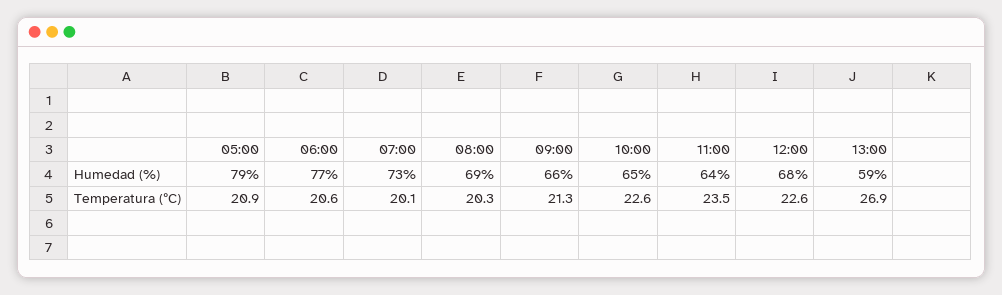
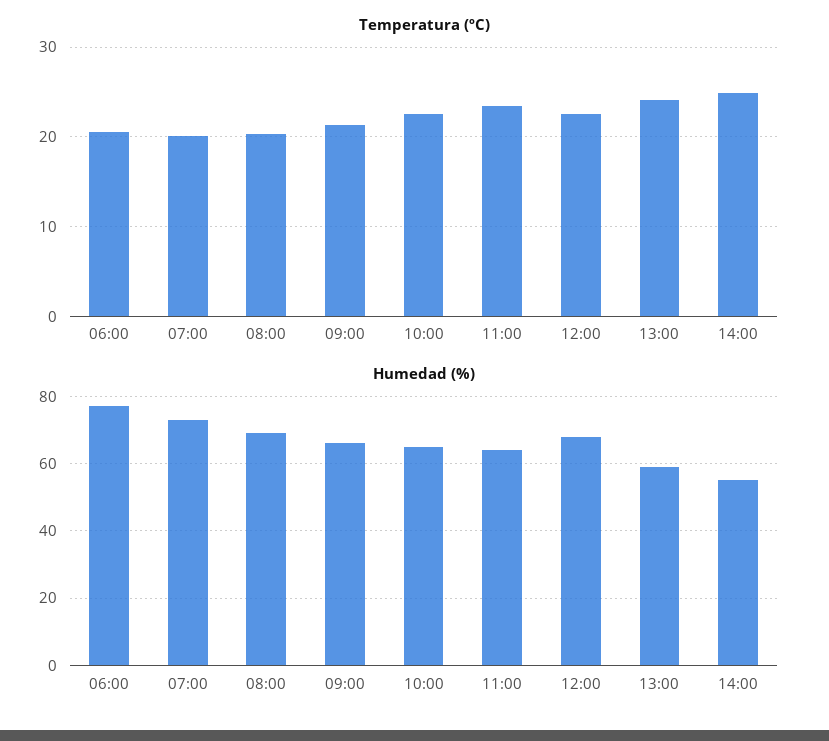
Humedad (%), 05:00: 79 -> none
Temperatura (ºC), 05:00: 20.9 -> none
Temperatura (ºC), 13:00: 26.9 -> 24
Temperatura (ºC), 14:00: none -> 25
Humedad (%), 14:00: none -> 55

